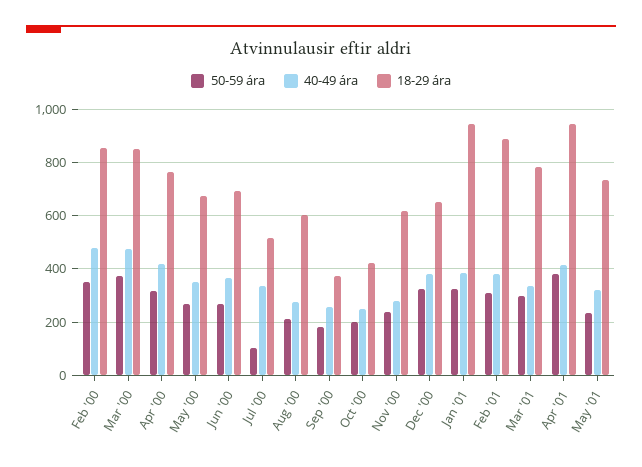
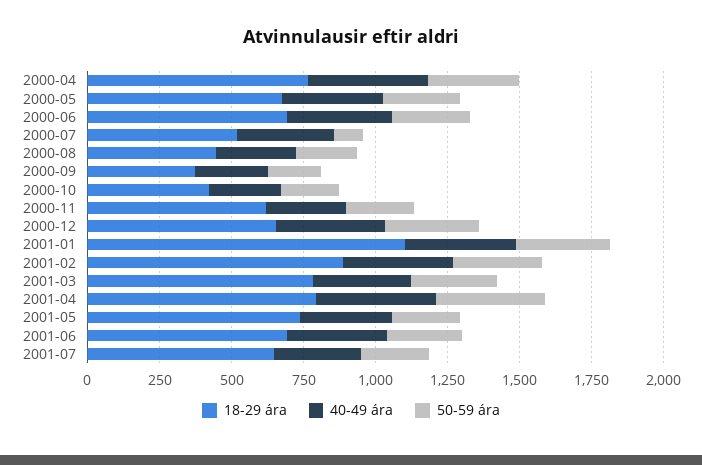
50-59 ára, Feb '00: 350 -> none
40-49 ára, Feb '00: 475 -> none
18-29 ára, Feb '00: 850 -> none
50-59 ára, Mar '00: 375 -> none
40-49 ára, Mar '00: 475 -> none
18-29 ára, Mar '00: 850 -> none
18-29 ára, Aug '00: 600 -> 450
18-29 ára, Jan '01: 950 -> 1100
18-29 ára, Apr '01: 950 -> 800
18-29 ára, 2001-06: none -> 700
40-49 ára, 2001-06: none -> 350
50-59 ára, 2001-06: none -> 250
18-29 ára, 2001-07: none -> 650
40-49 ára, 2001-07: none -> 300
50-59 ára, 2001-07: none -> 250

